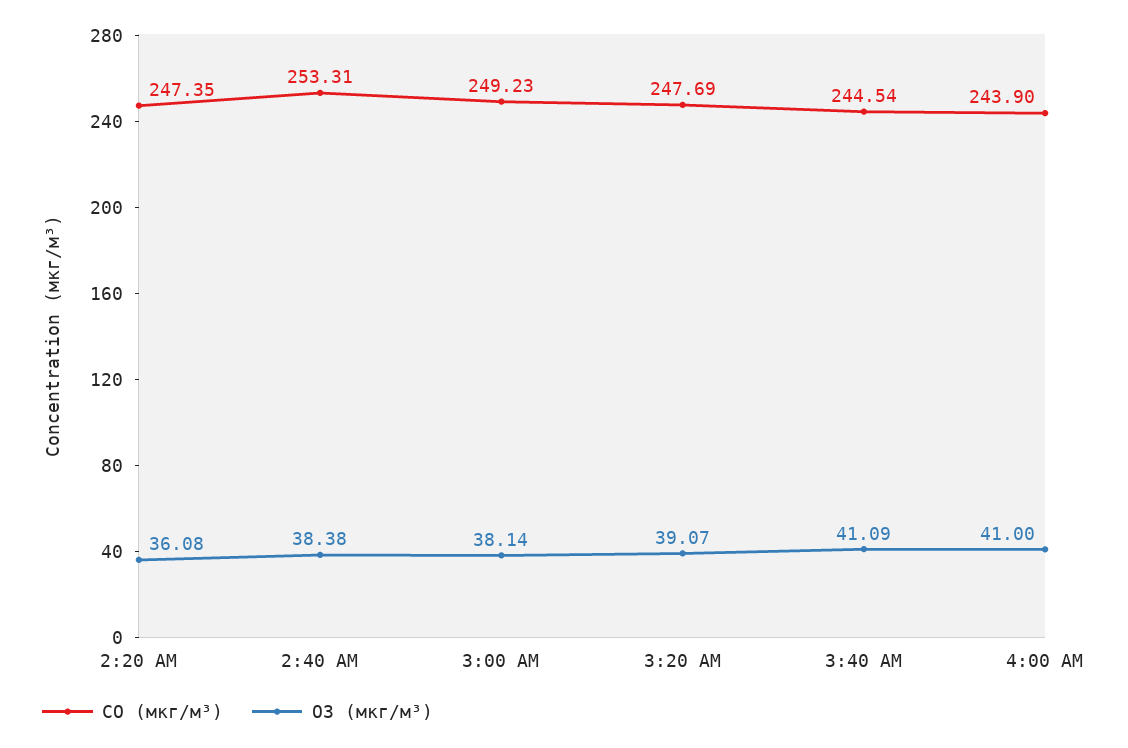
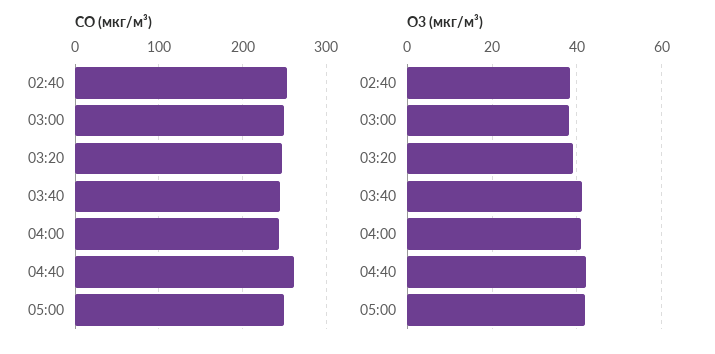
CO (мкг/м³), 2:20 AM: 247.35 -> none
O3 (мкг/м³), 2:20 AM: 36.08 -> none
CO (мкг/м³), 04:40: none -> 260
CO (мкг/м³), 05:00: none -> 250
O3 (мкг/м³), 04:40: none -> 42
O3 (мкг/м³), 05:00: none -> 42

